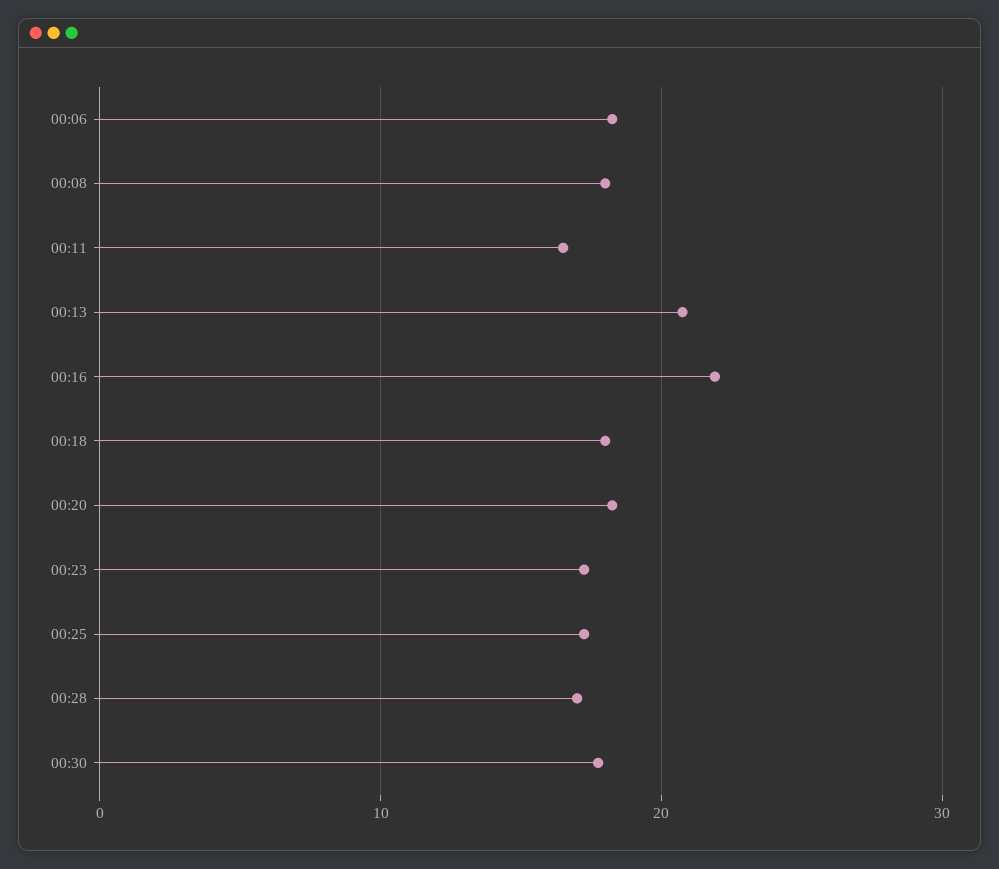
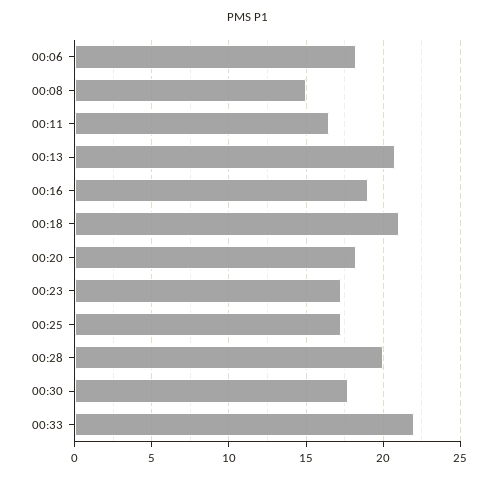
00:08: 18 -> 15
00:16: 22 -> 19
00:18: 18 -> 21
00:28: 17 -> 20
00:33: none -> 22

